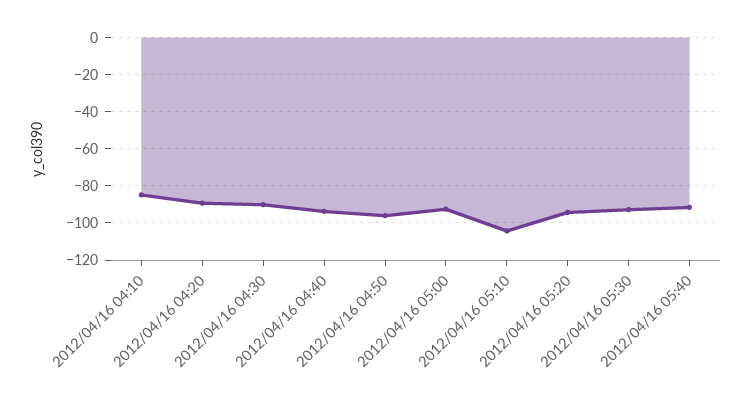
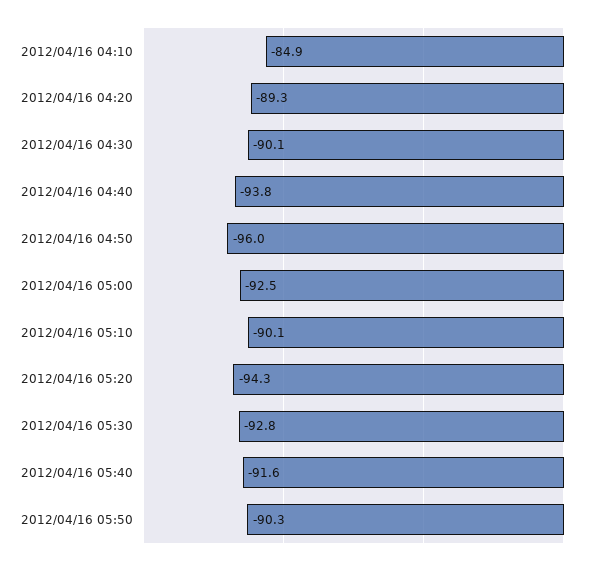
2012/04/16 05:10: -105 -> -90.1
2012/04/16 05:50: none -> -90.3

